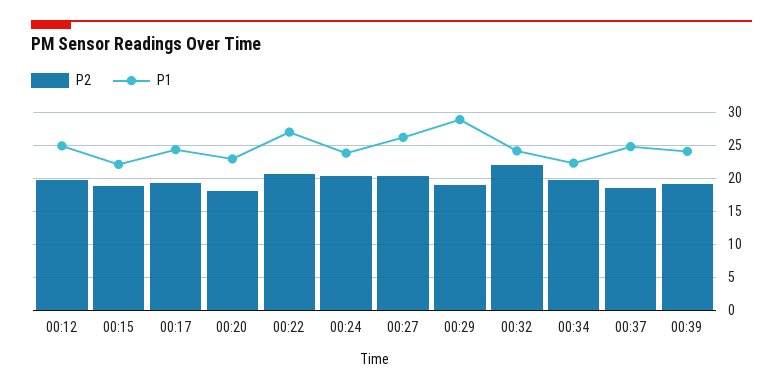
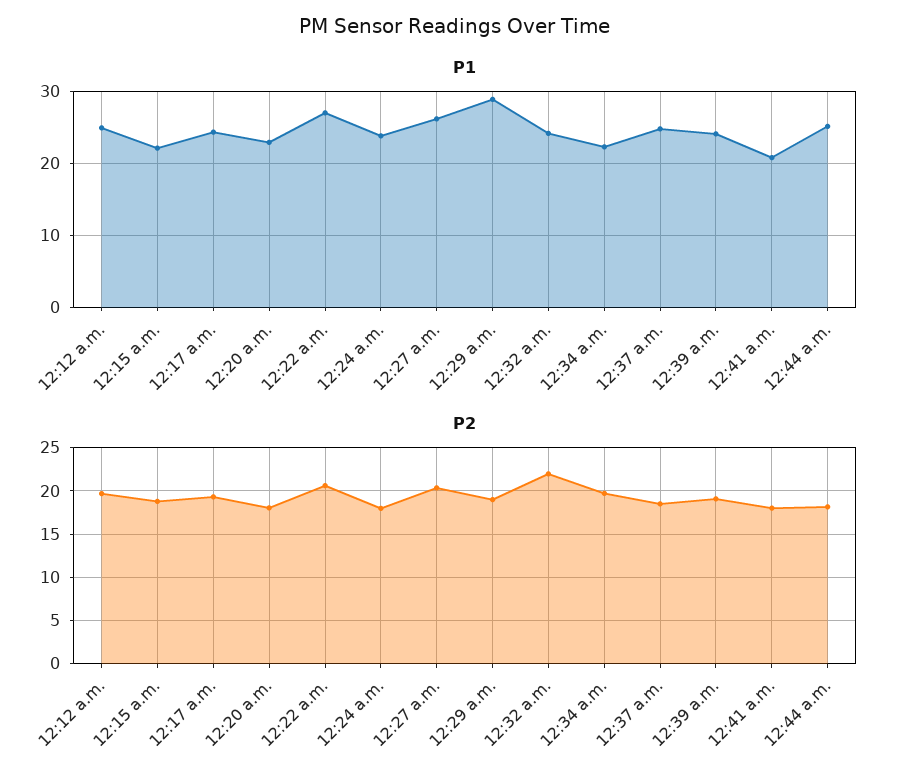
P2, 00:24: 20 -> 18
P1, 12:41 a.m.: none -> 21
P1, 12:44 a.m.: none -> 25
P2, 12:41 a.m.: none -> 18
P2, 12:44 a.m.: none -> 18

